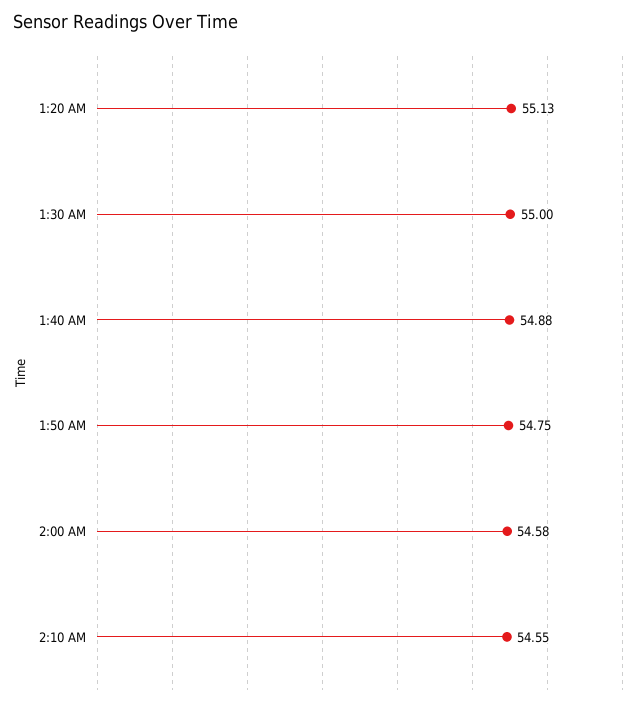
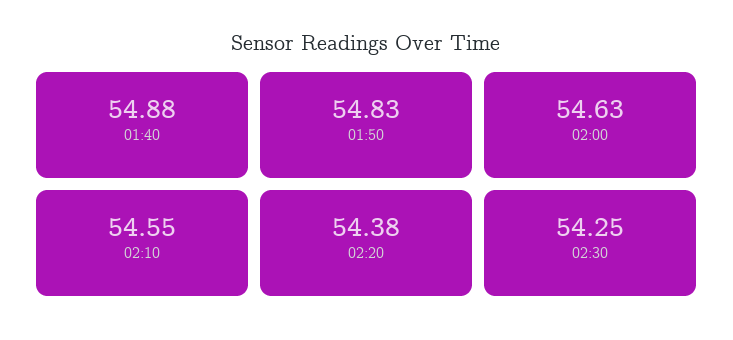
1:20 AM: 55.13 -> none
1:30 AM: 55 -> none
1:50 AM: 54.75 -> 54.83
2:00 AM: 54.58 -> 54.63
02:20: none -> 54.38
02:30: none -> 54.25

